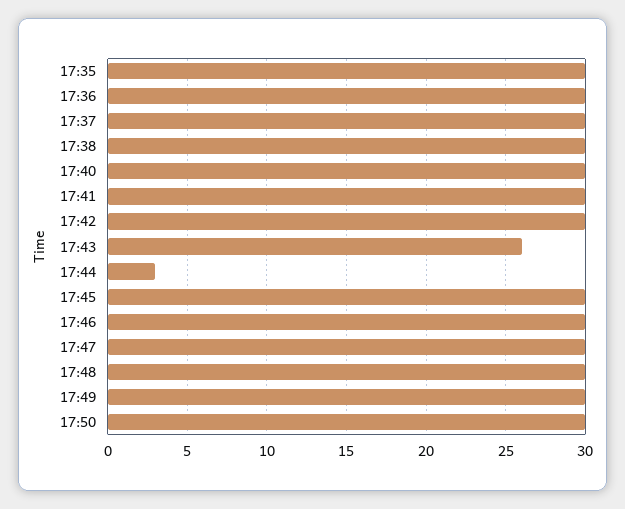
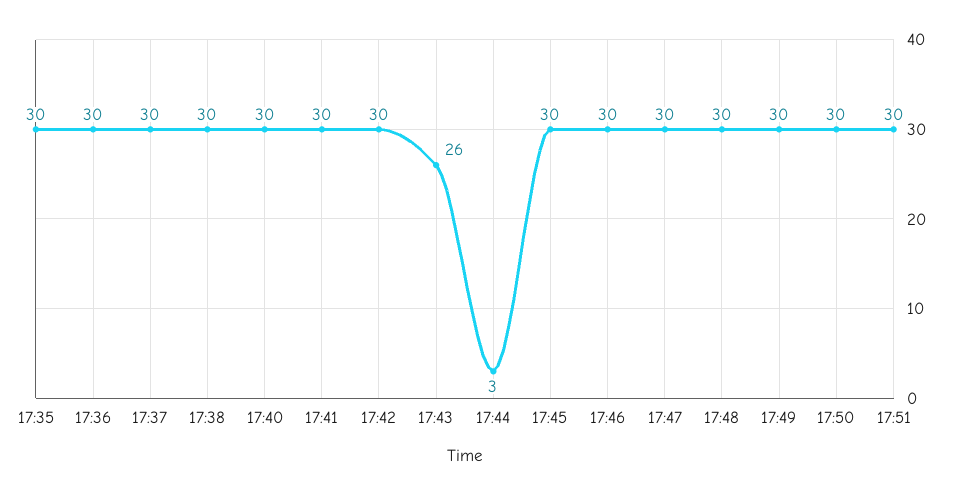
17:51: none -> 30

